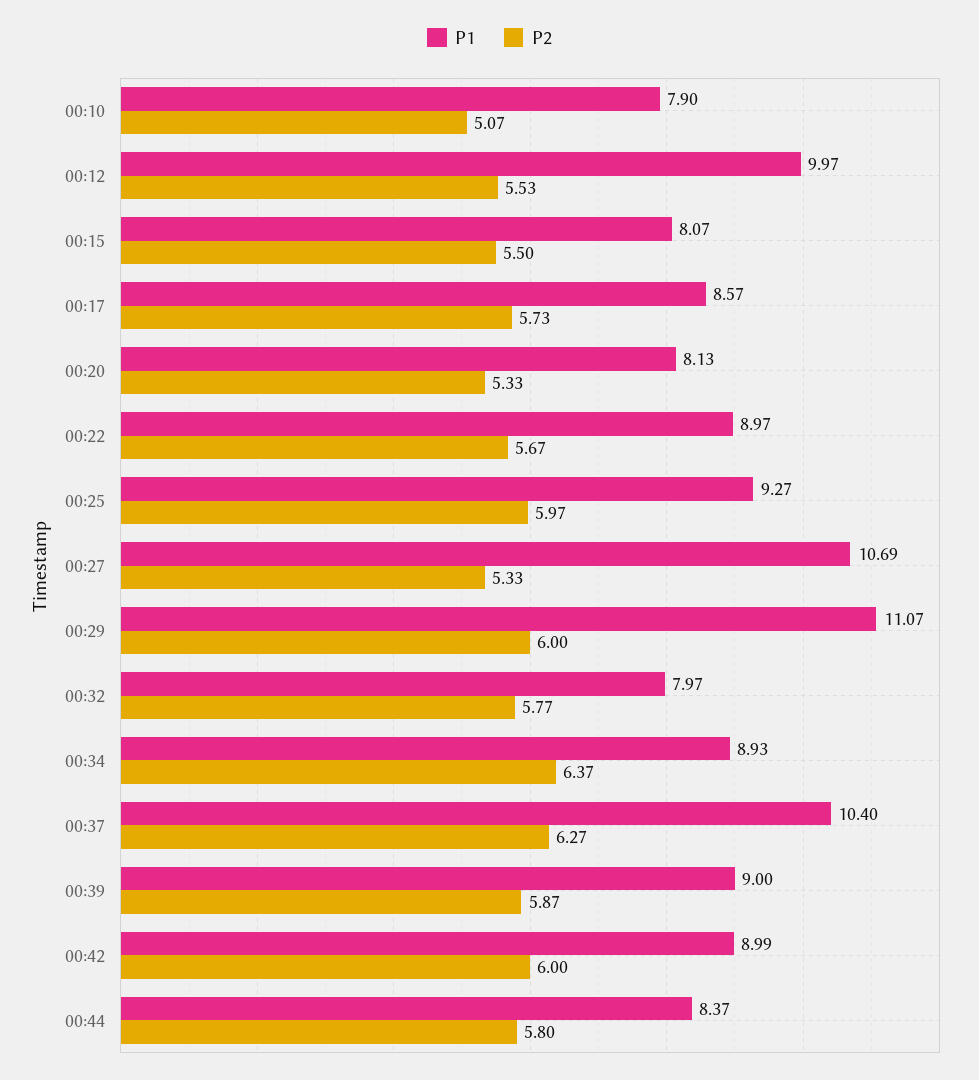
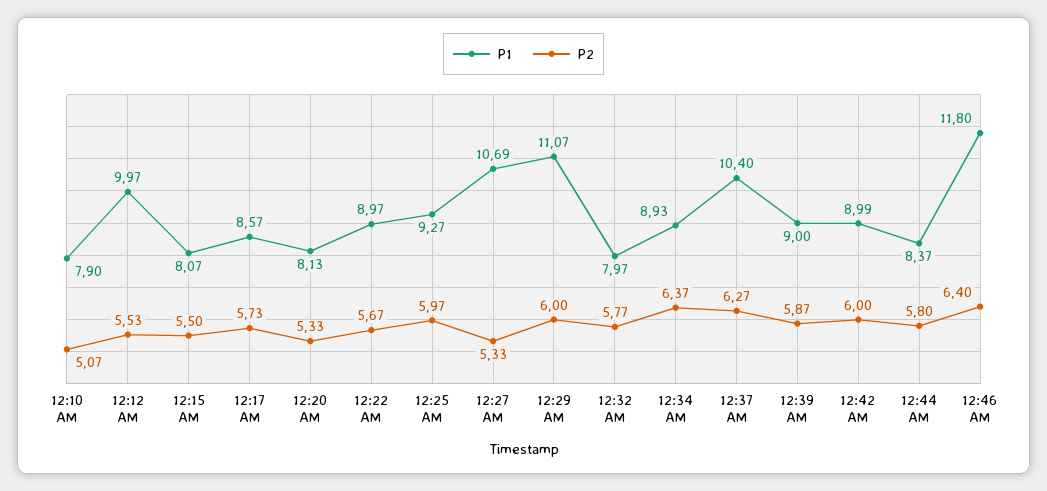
P1, 12:46 AM: none -> 11.8
P2, 12:46 AM: none -> 6.4

